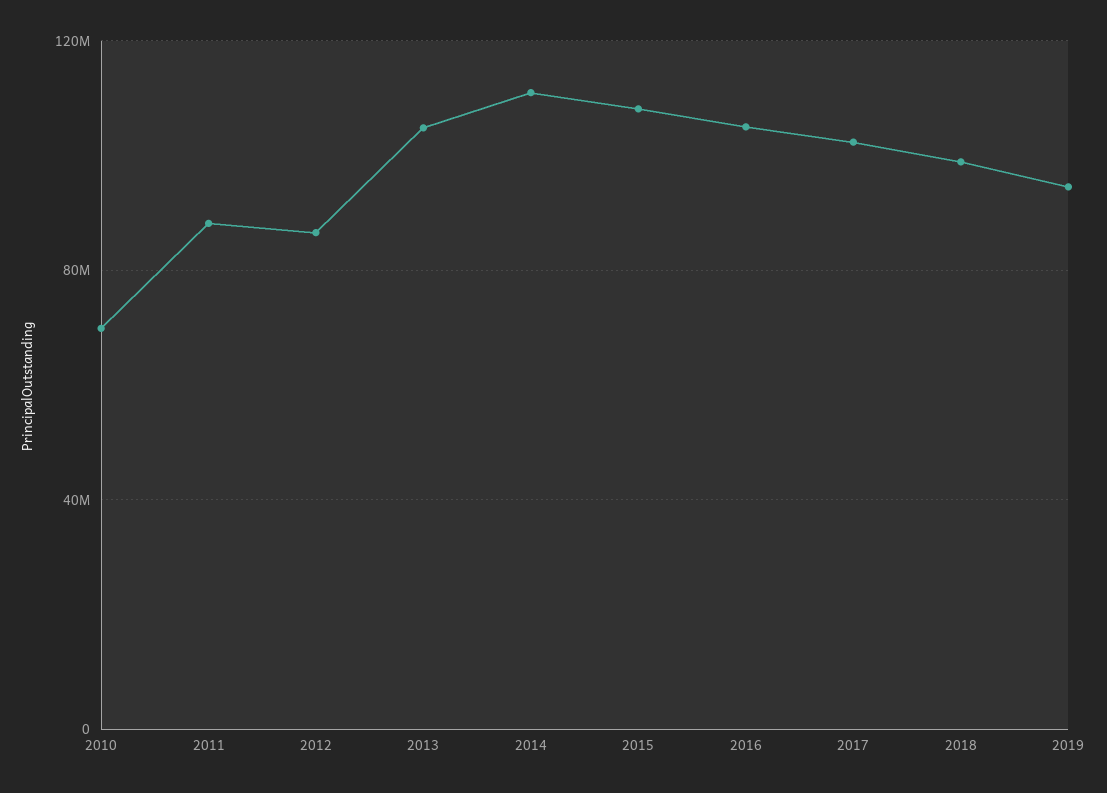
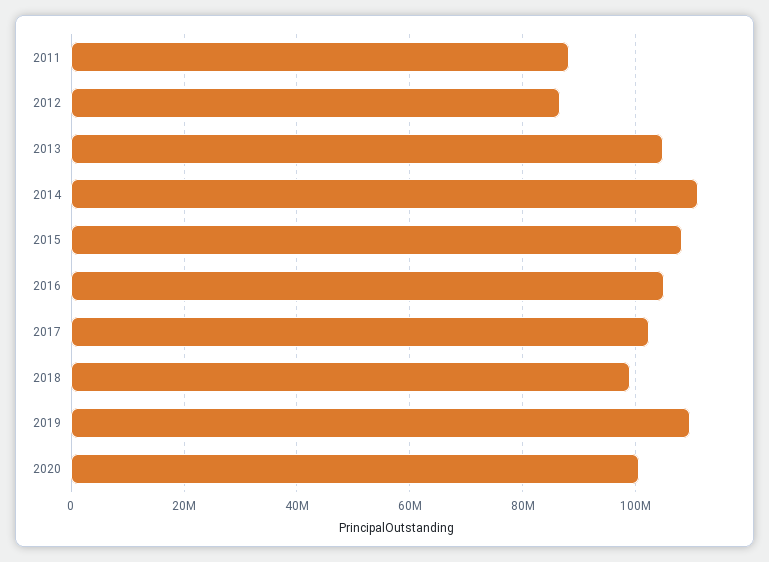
2010: 70000000 -> none
2019: 95000000 -> 110000000
2020: none -> 100000000

